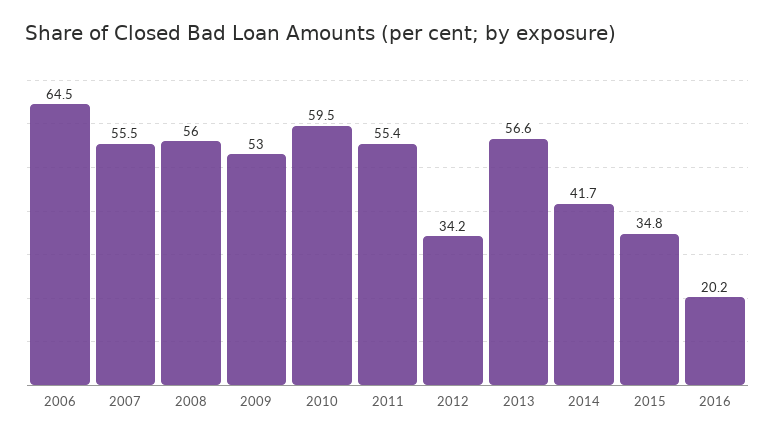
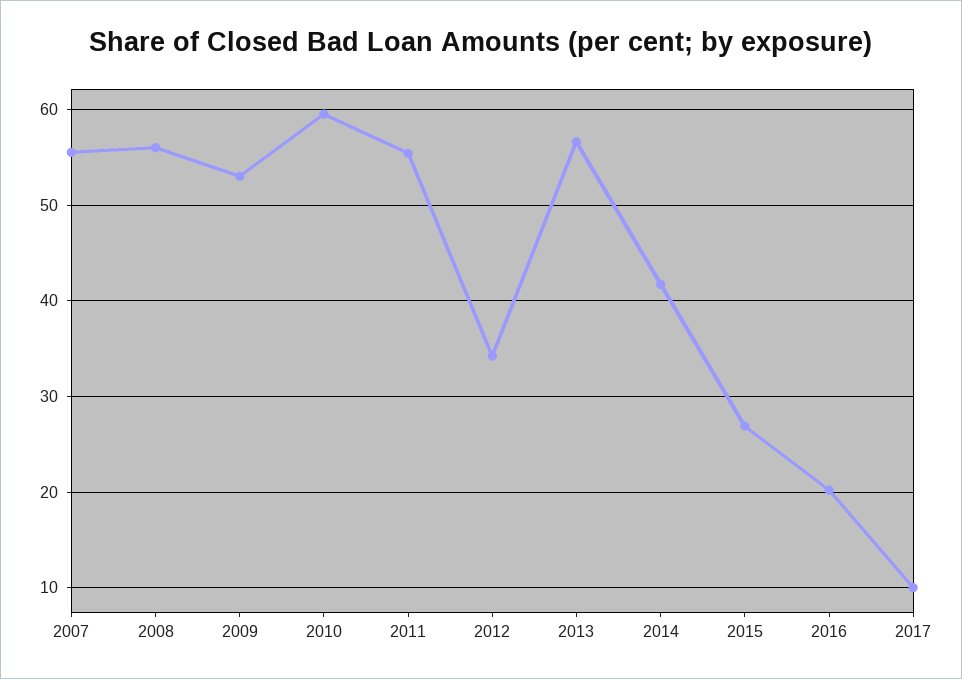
2006: 64.5 -> none
2015: 34.8 -> 27
2017: none -> 10

